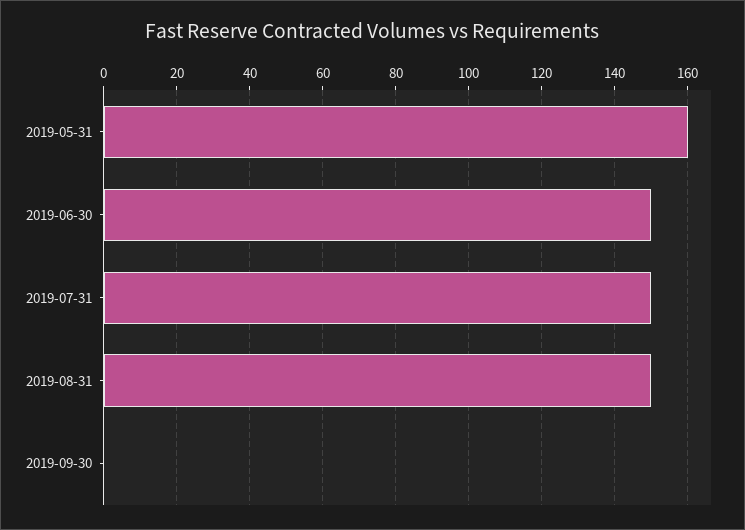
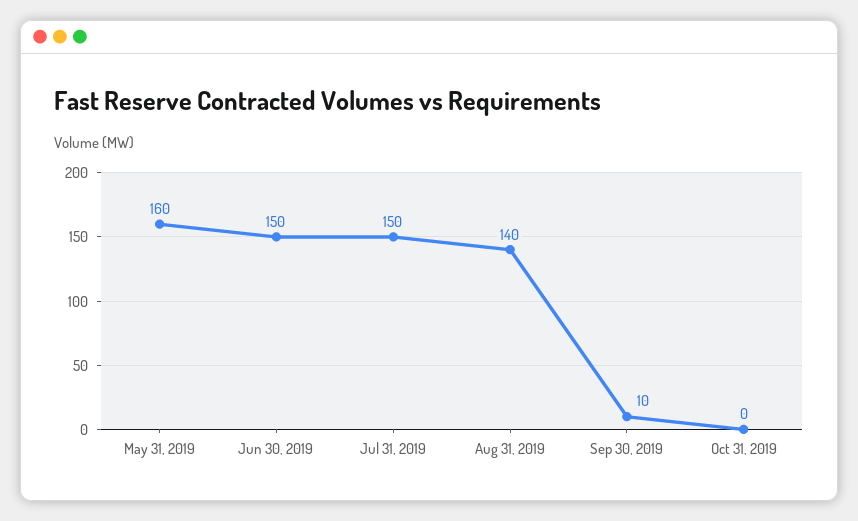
2019-08-31: 150 -> 140
2019-09-30: 0 -> 10
Oct 31, 2019: none -> 0

